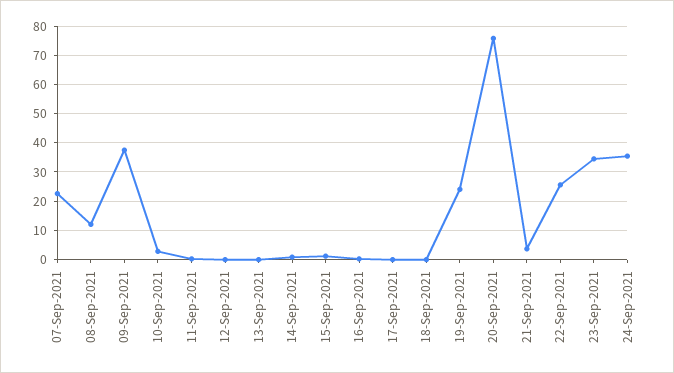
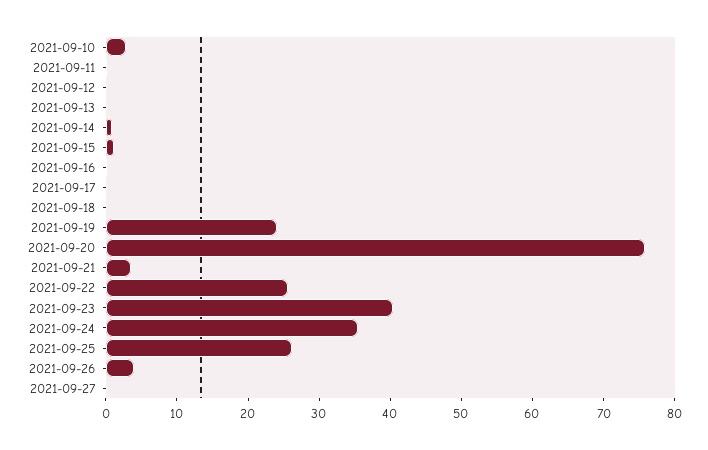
07-Sep-2021: 22.5 -> none
08-Sep-2021: 12.5 -> none
09-Sep-2021: 37.5 -> none
23-Sep-2021: 35 -> 40
2021-09-25: none -> 26
2021-09-26: none -> 4
2021-09-27: none -> 0

